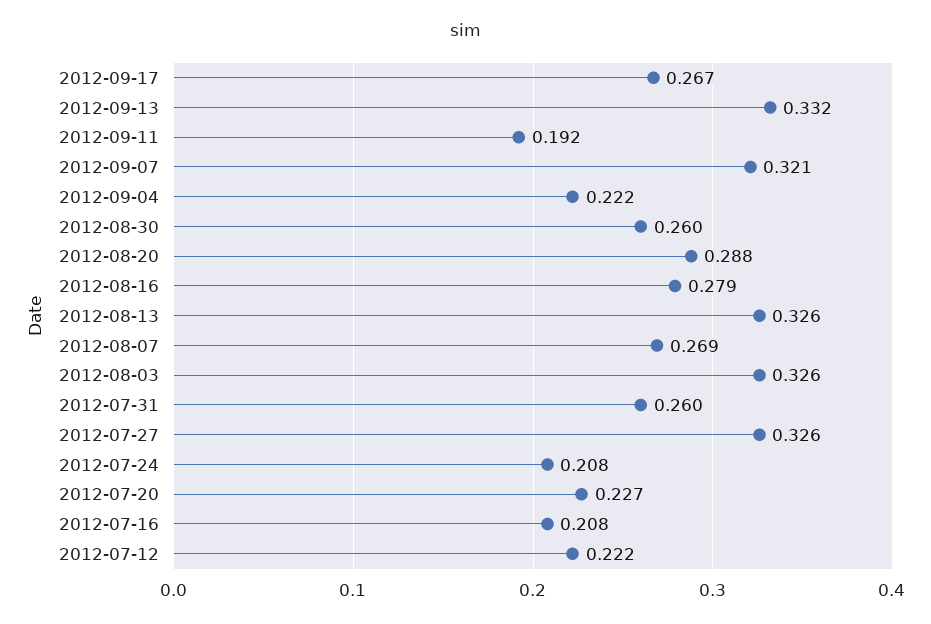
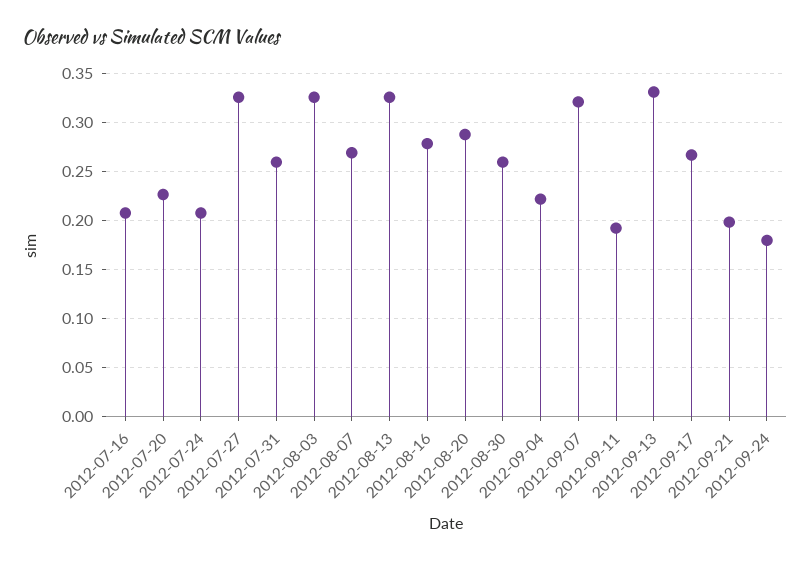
2012-07-12: 0.222 -> none
2012-09-21: none -> 0.2
2012-09-24: none -> 0.18

